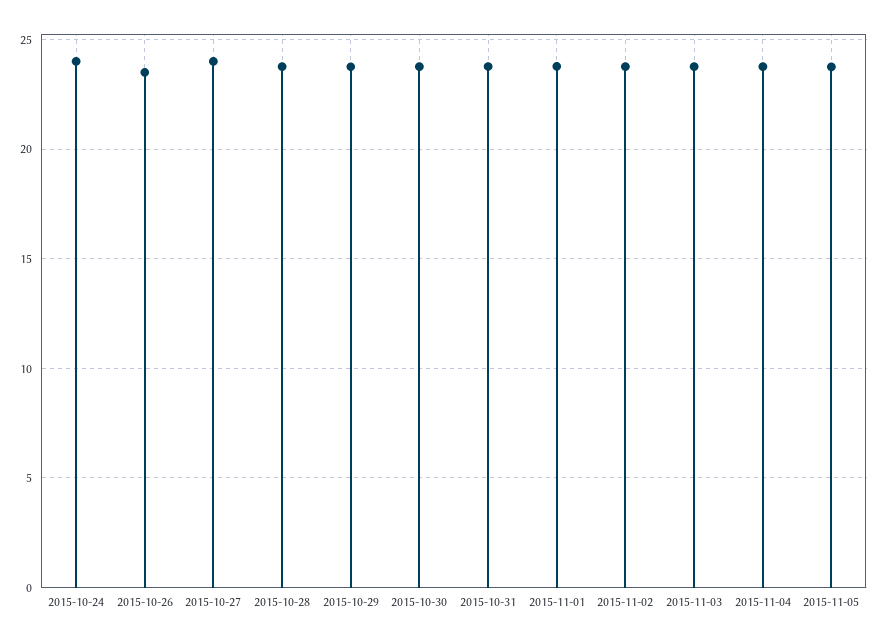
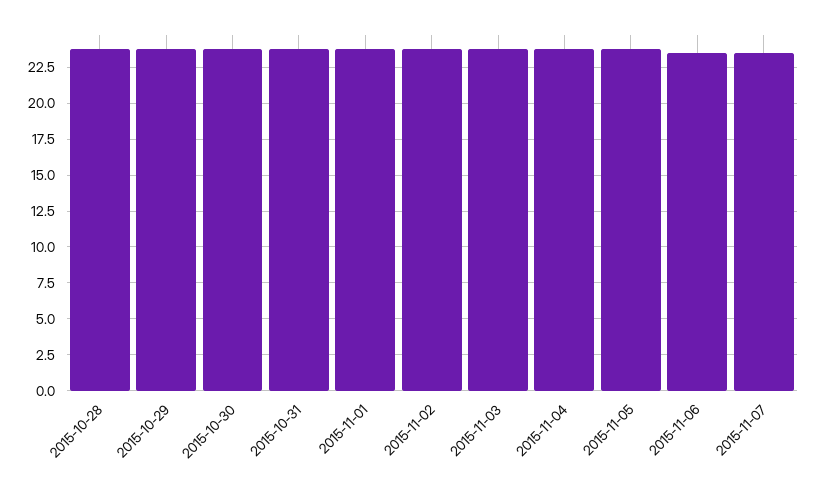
2015-10-24: 24 -> none
2015-10-26: 23.5 -> none
2015-10-27: 24 -> none
2015-11-06: none -> 23.5
2015-11-07: none -> 23.5

